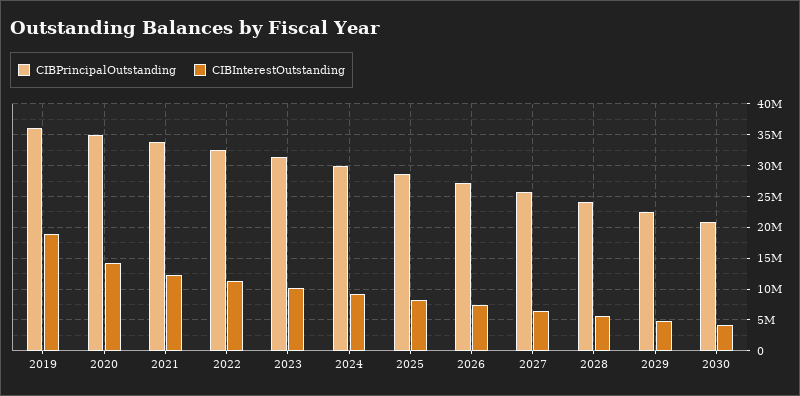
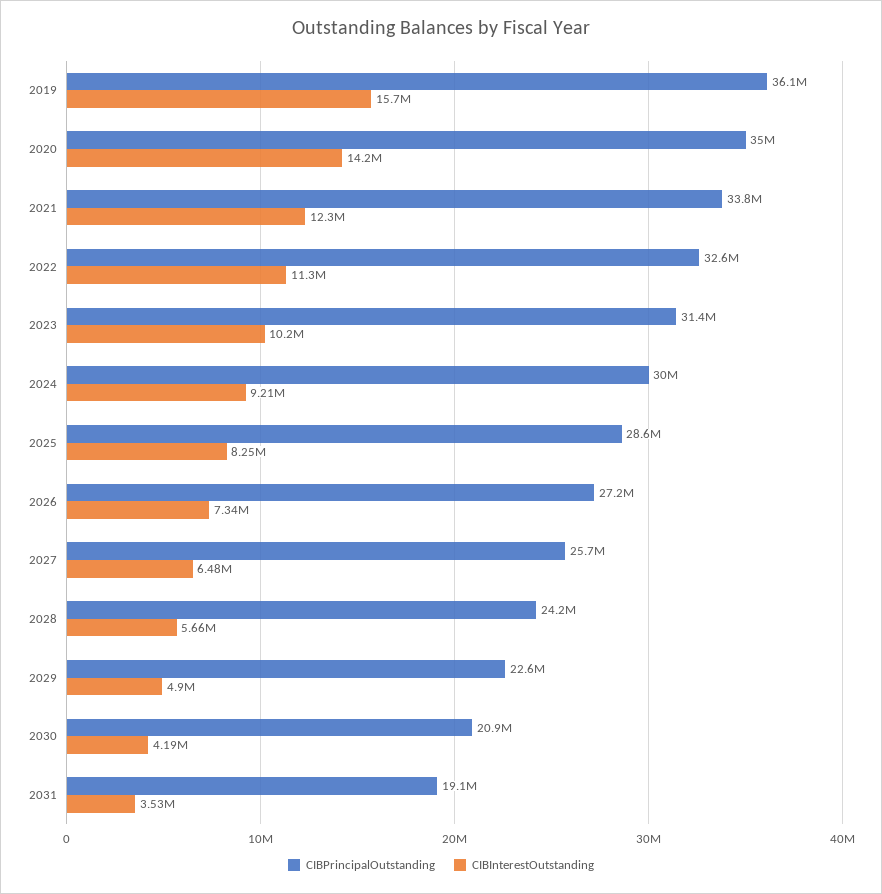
CIBInterestOutstanding, 2019: 19000000 -> 15700000
CIBPrincipalOutstanding, 2031: none -> 19100000
CIBInterestOutstanding, 2031: none -> 3530000

